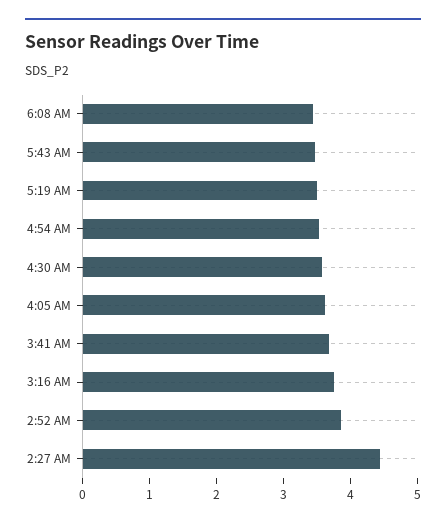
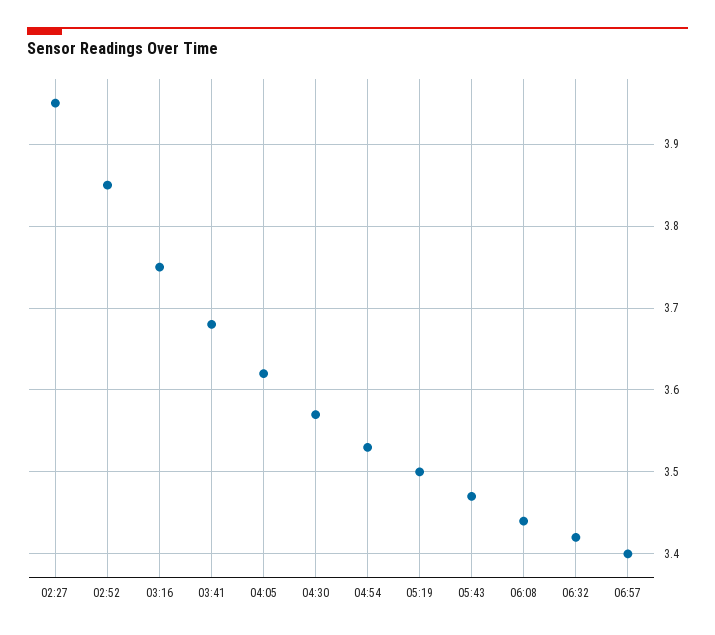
2:27 AM: 4.4 -> 3.95
06:32: none -> 3.42
06:57: none -> 3.4

